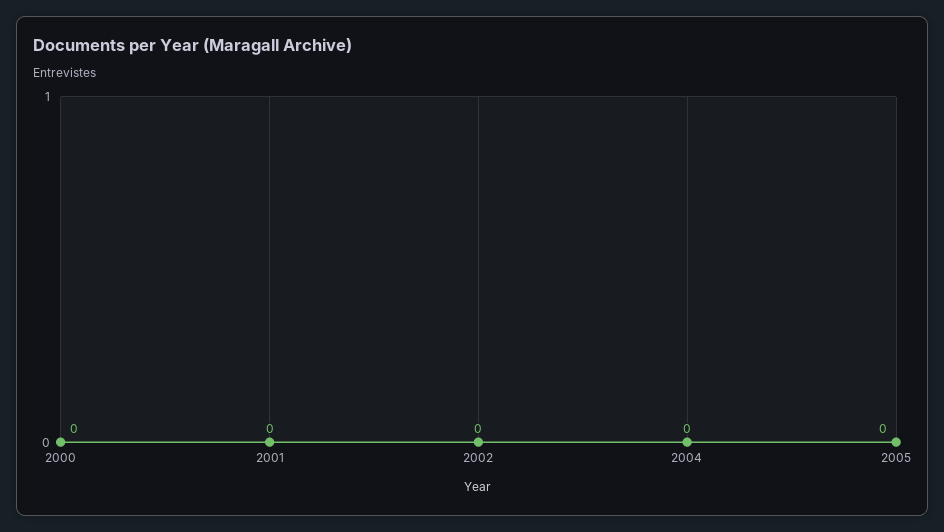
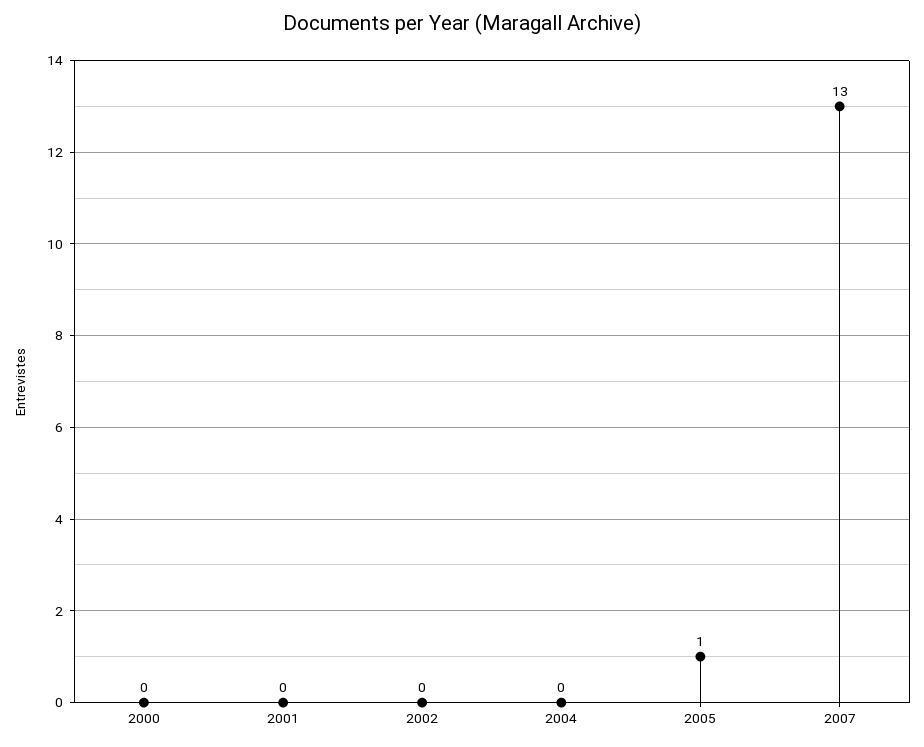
2005: 0 -> 1
2007: none -> 13

